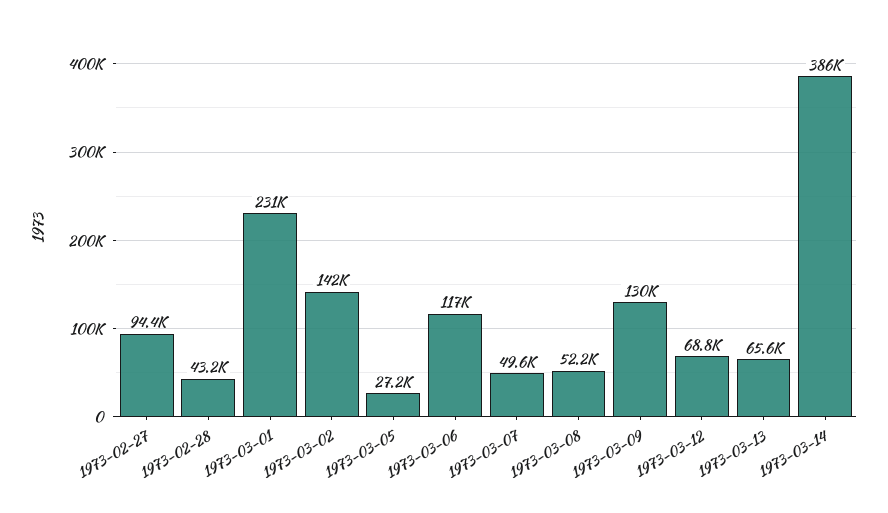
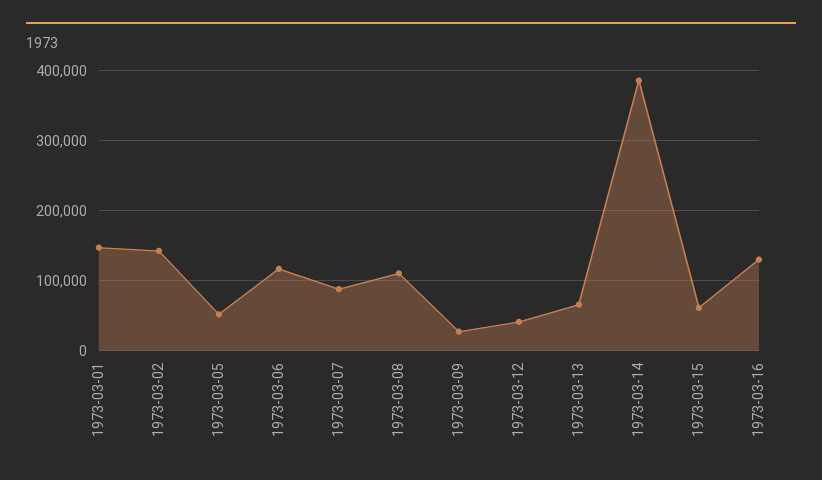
1973-02-27: 94400 -> none
1973-02-28: 43200 -> none
1973-03-01: 231000 -> 150000
1973-03-05: 27200 -> 50000
1973-03-07: 49600 -> 90000
1973-03-08: 52200 -> 110000
1973-03-09: 130000 -> 30000
1973-03-12: 68800 -> 40000
1973-03-15: none -> 60000
1973-03-16: none -> 130000

